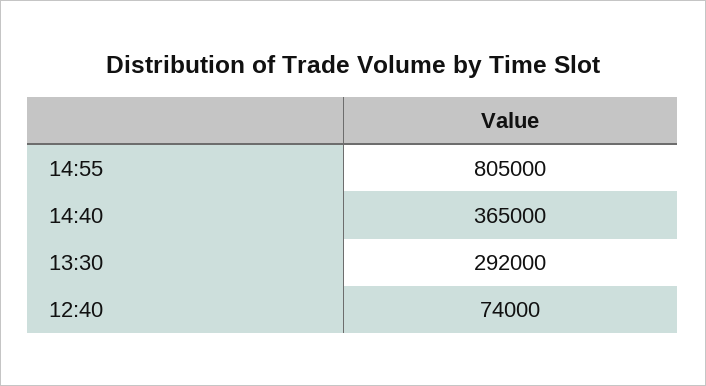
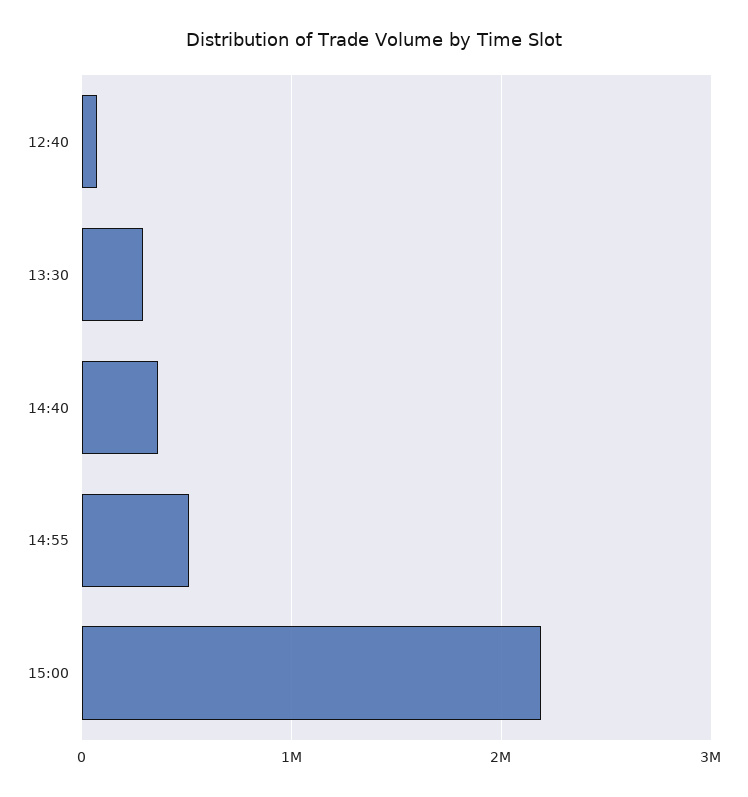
14:55: 805000 -> 500000
15:00: none -> 2200000

